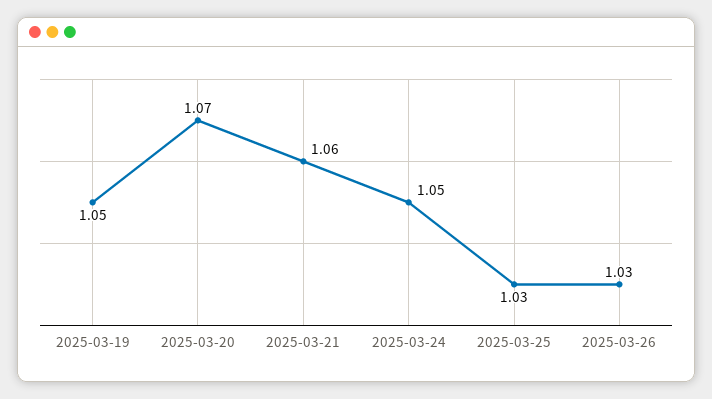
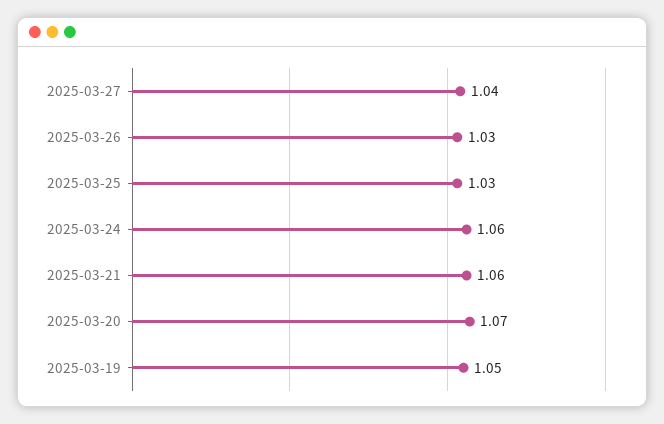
2025-03-24: 1.05 -> 1.06
2025-03-27: none -> 1.04

